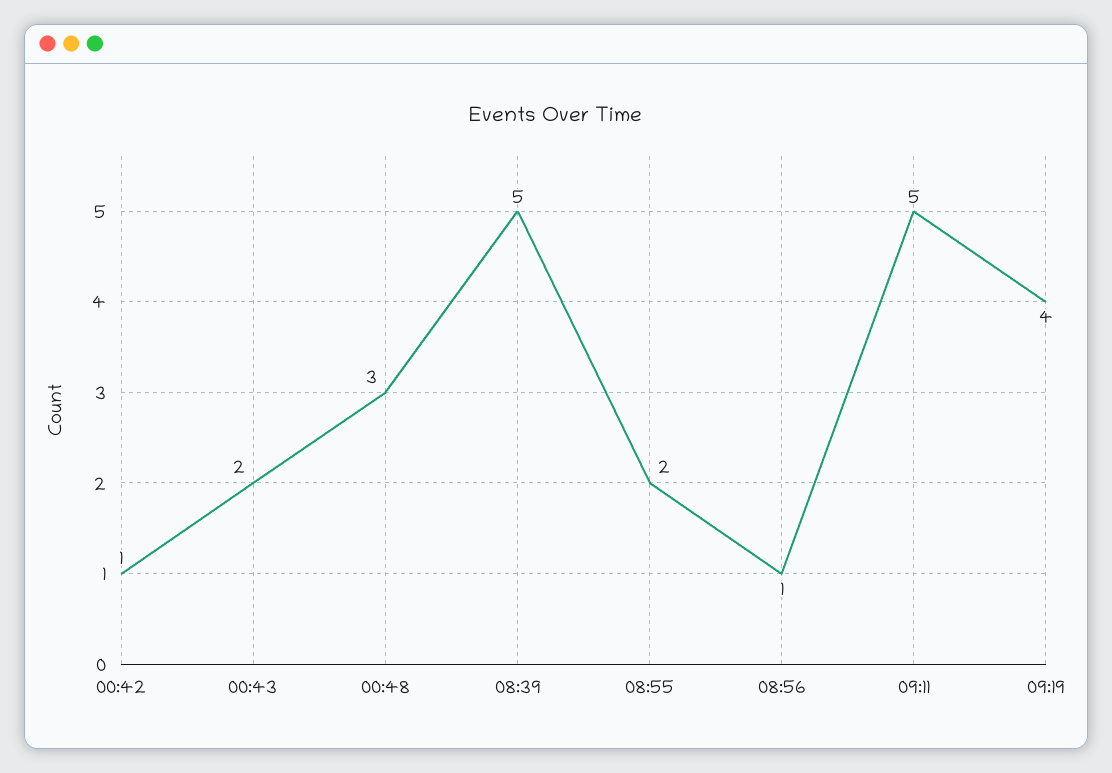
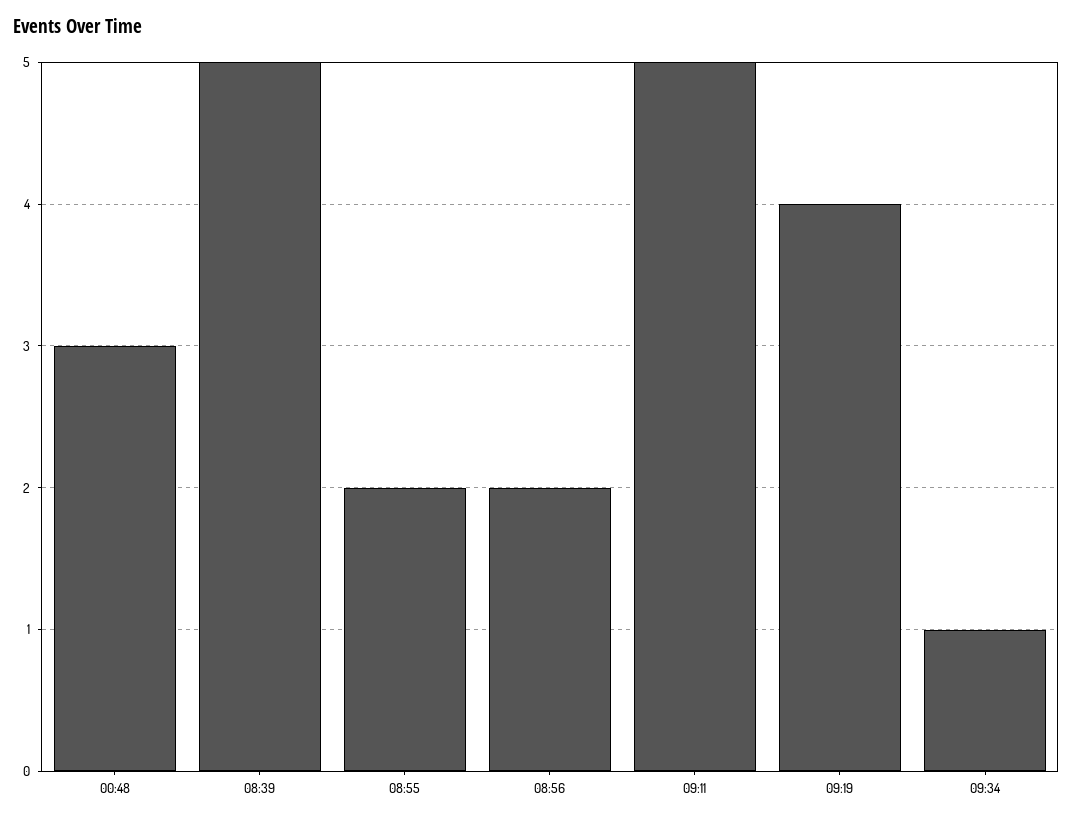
00:42: 1 -> none
00:43: 2 -> none
08:56: 1 -> 2
09:34: none -> 1

